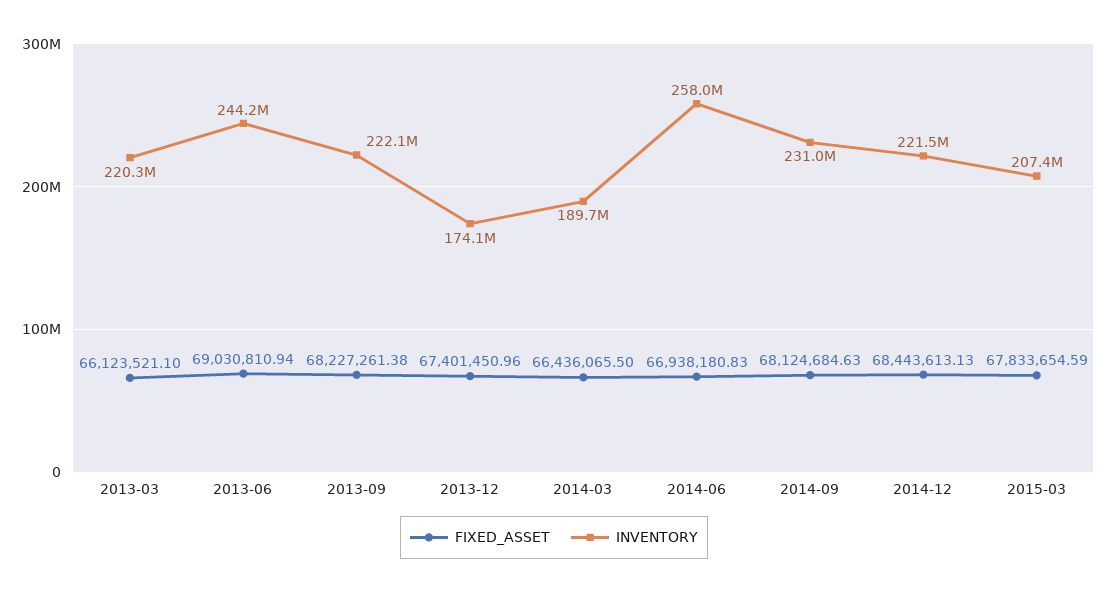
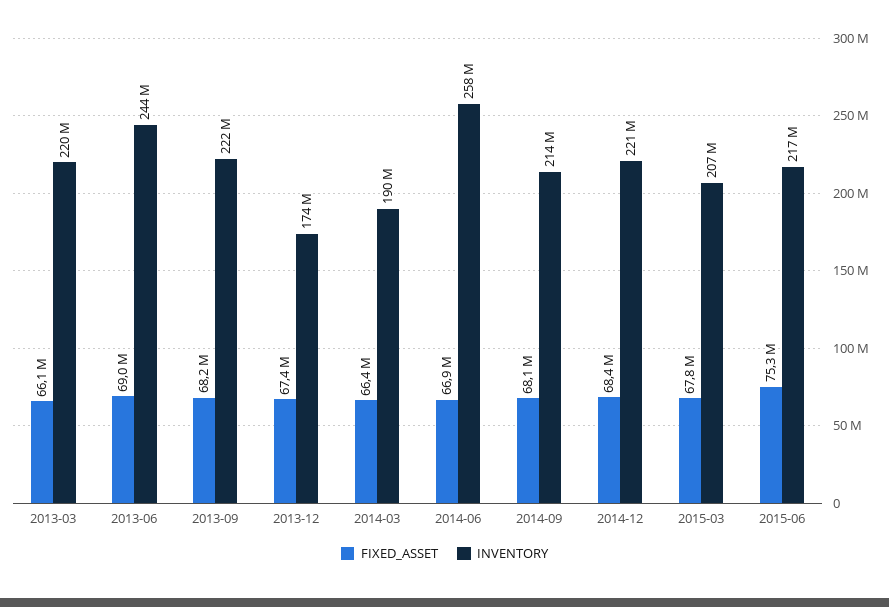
INVENTORY, 2014-09: 231000000 -> 214000000
FIXED_ASSET, 2015-06: none -> 75300000
INVENTORY, 2015-06: none -> 217000000

